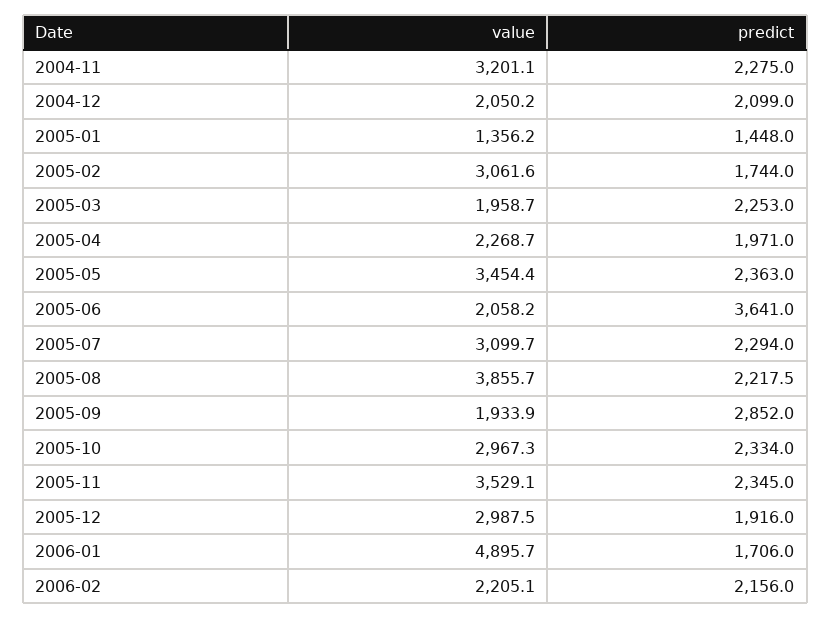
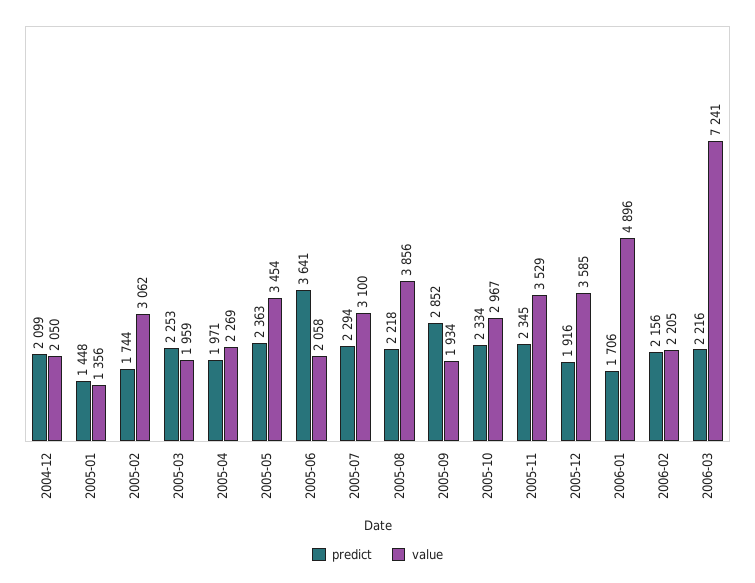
value, 2004-11: 3201.1 -> none
predict, 2004-11: 2275 -> none
value, 2005-12: 2987.5 -> 3585
predict, 2006-03: none -> 2216
value, 2006-03: none -> 7241

